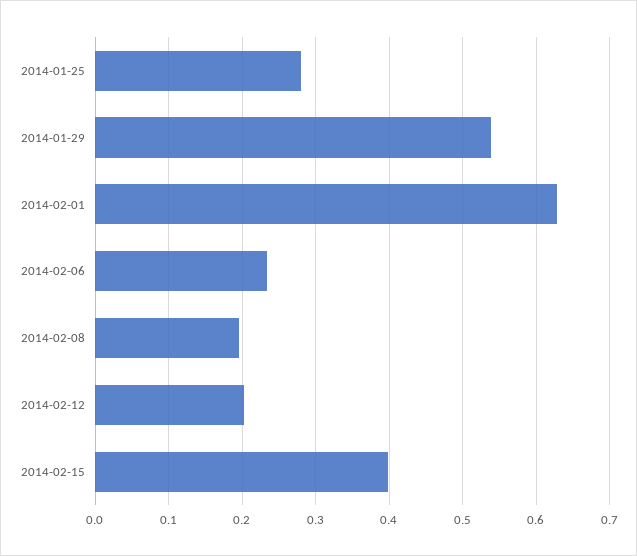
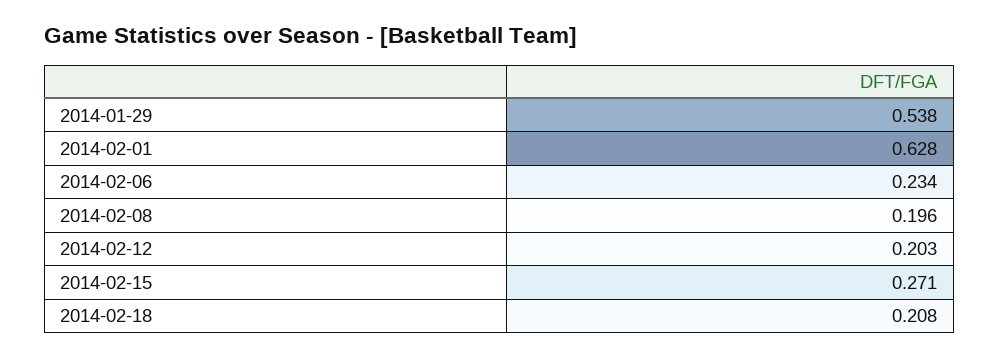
2014-01-25: 0.28 -> none
2014-02-15: 0.4 -> 0.271
2014-02-18: none -> 0.208

